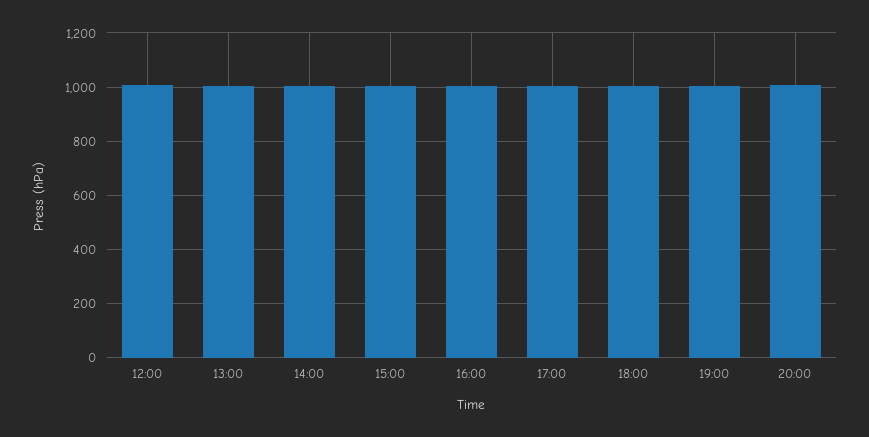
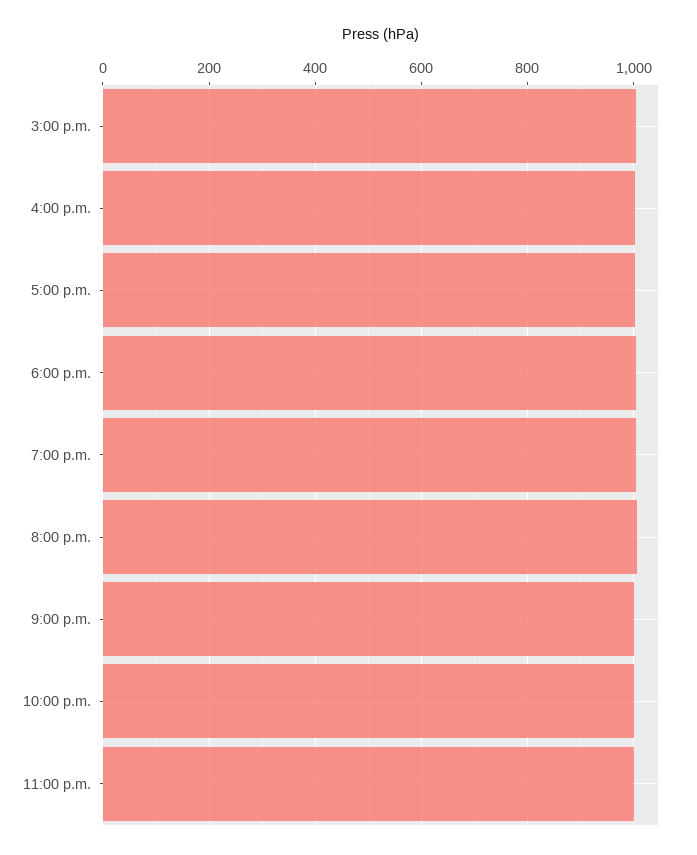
12:00: 1000 -> none
13:00: 1000 -> none
14:00: 1000 -> none
9:00 p.m.: none -> 1000
10:00 p.m.: none -> 1000
11:00 p.m.: none -> 1000

